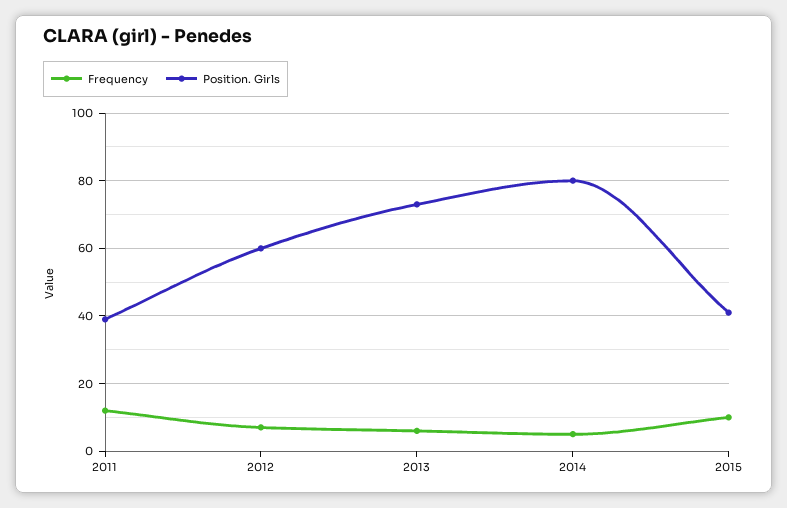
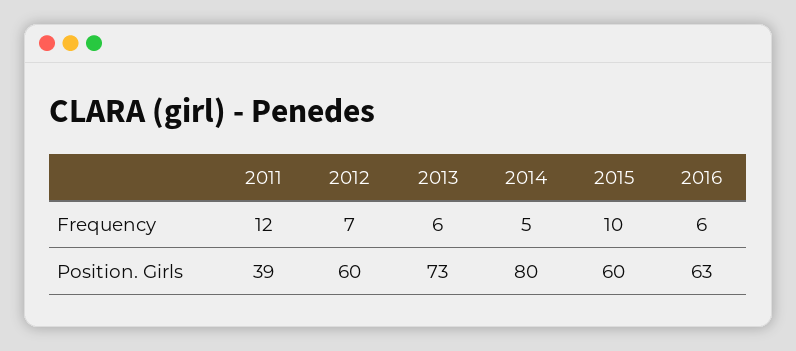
Position. Girls, 2015: 40 -> 60
Frequency, 2016: none -> 6
Position. Girls, 2016: none -> 63

